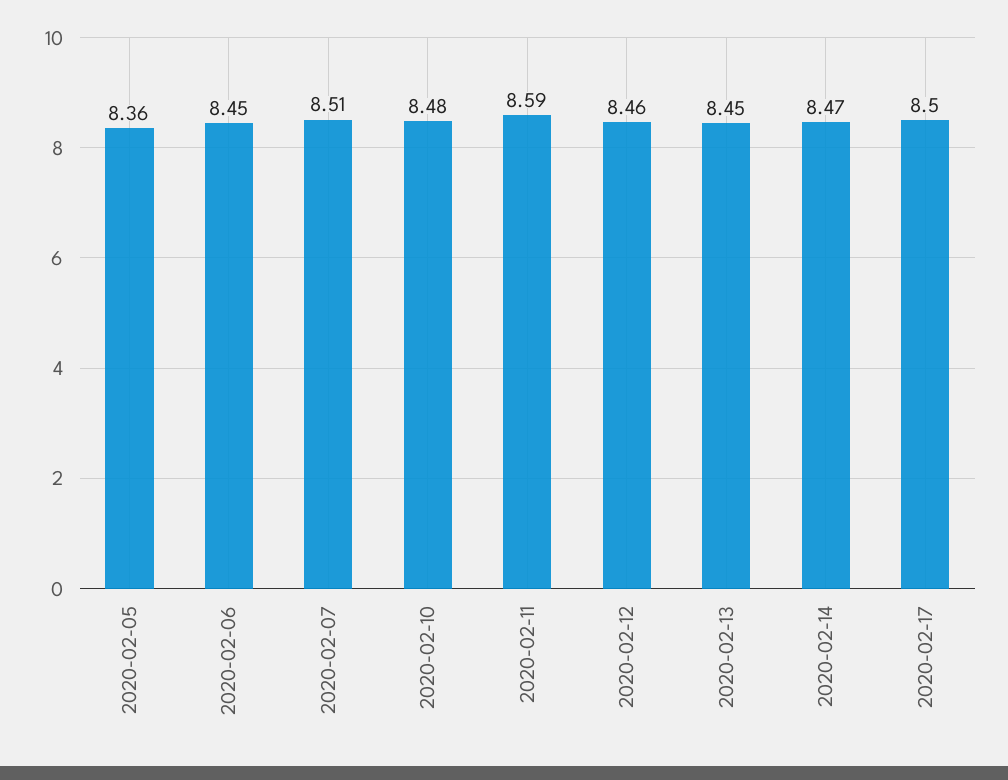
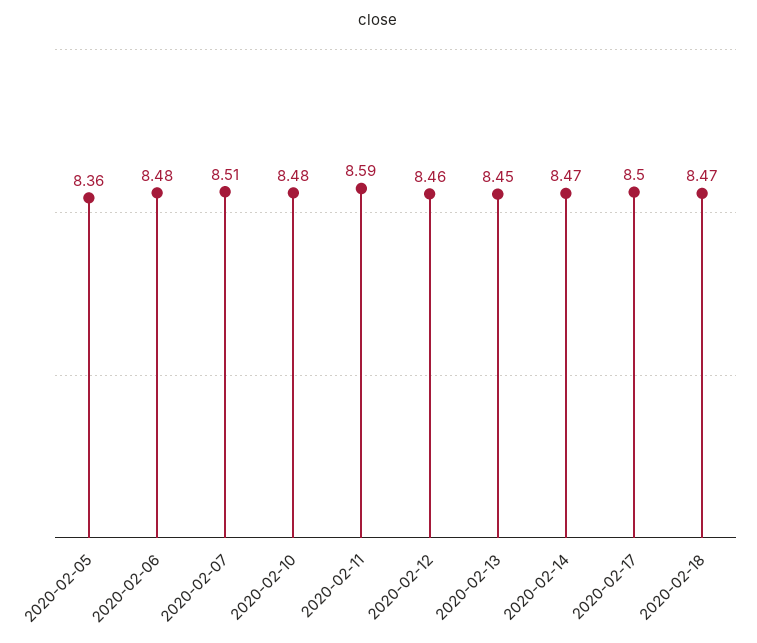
2020-02-06: 8.45 -> 8.48
2020-02-18: none -> 8.47

